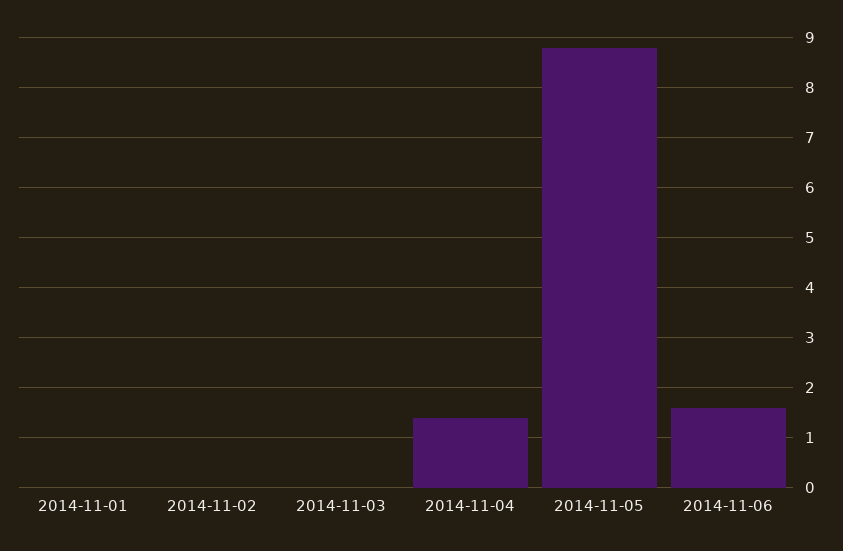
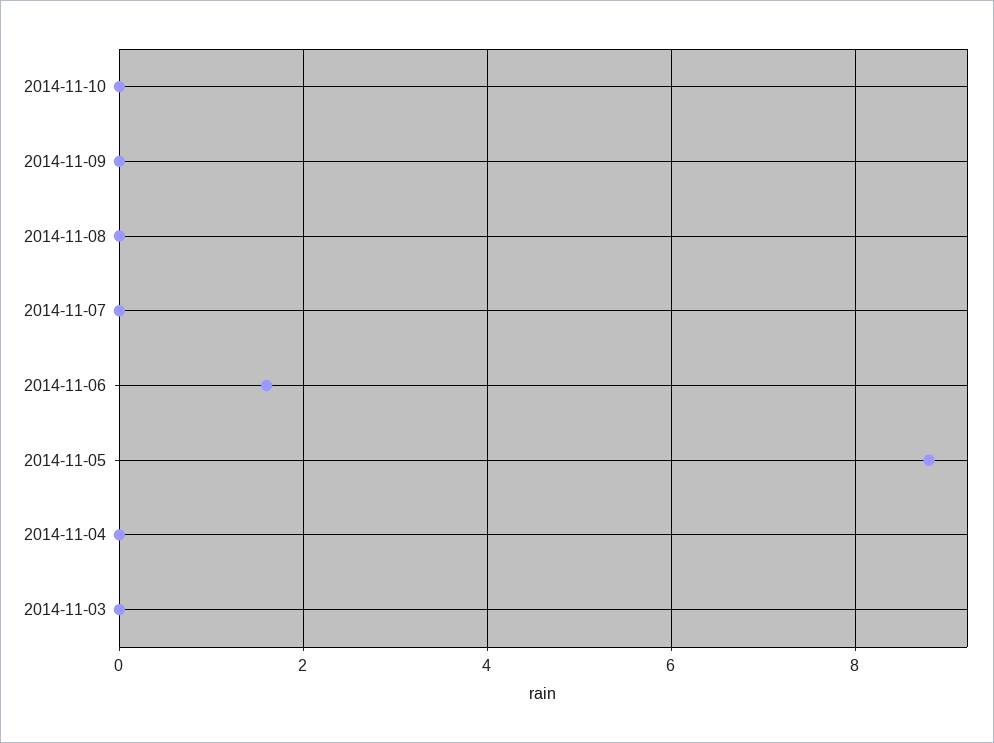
2014-11-01: 0 -> none
2014-11-02: 0 -> none
2014-11-04: 1.5 -> 0
2014-11-10: none -> 0
2014-11-09: none -> 0
2014-11-08: none -> 0
2014-11-07: none -> 0

